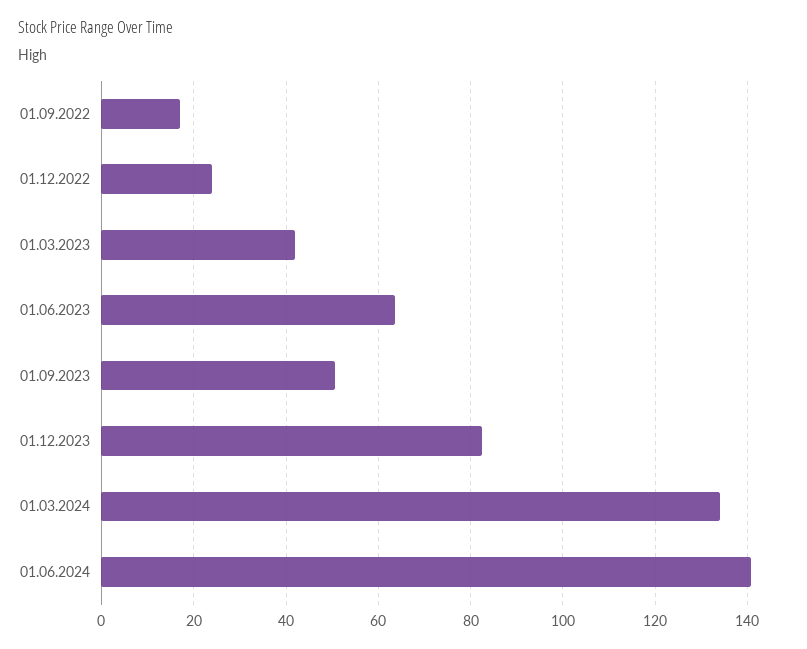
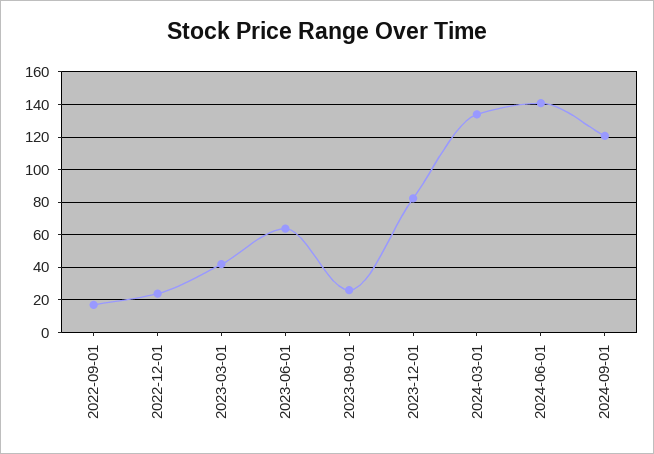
01.09.2023: 50 -> 25
2024-09-01: none -> 120

